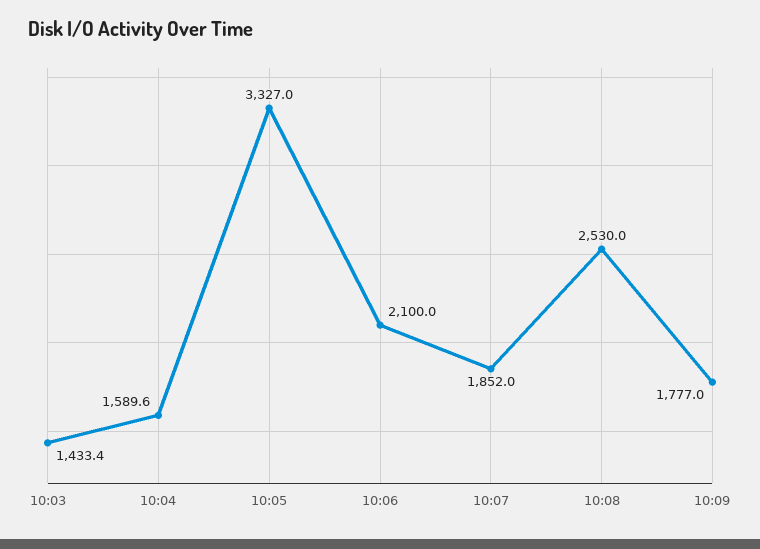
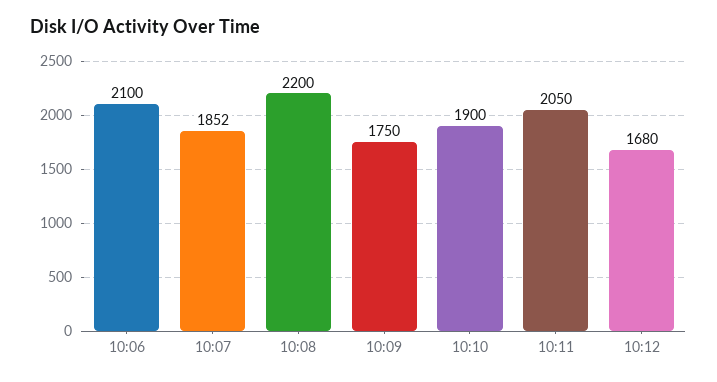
10:03: 1433.4 -> none
10:04: 1589.6 -> none
10:05: 3327 -> none
10:08: 2530 -> 2200
10:09: 1777 -> 1750
10:10: none -> 1900
10:11: none -> 2050
10:12: none -> 1680

